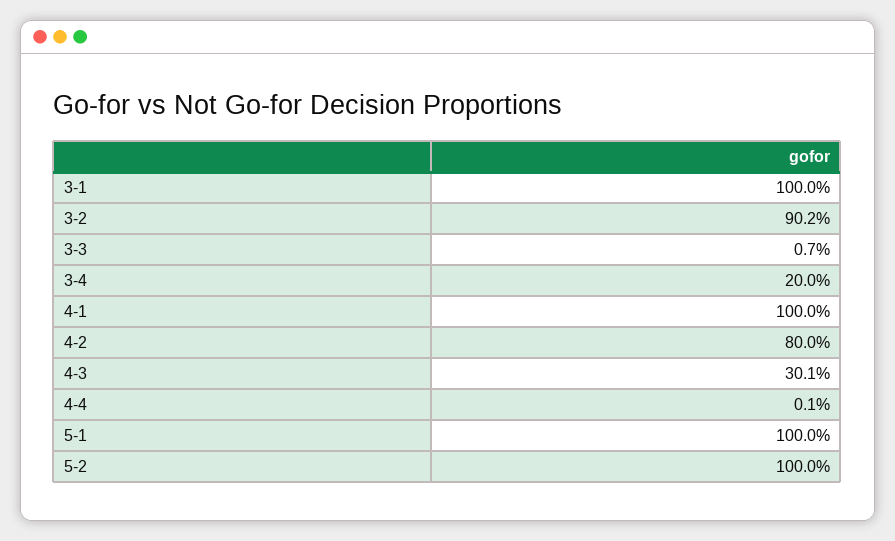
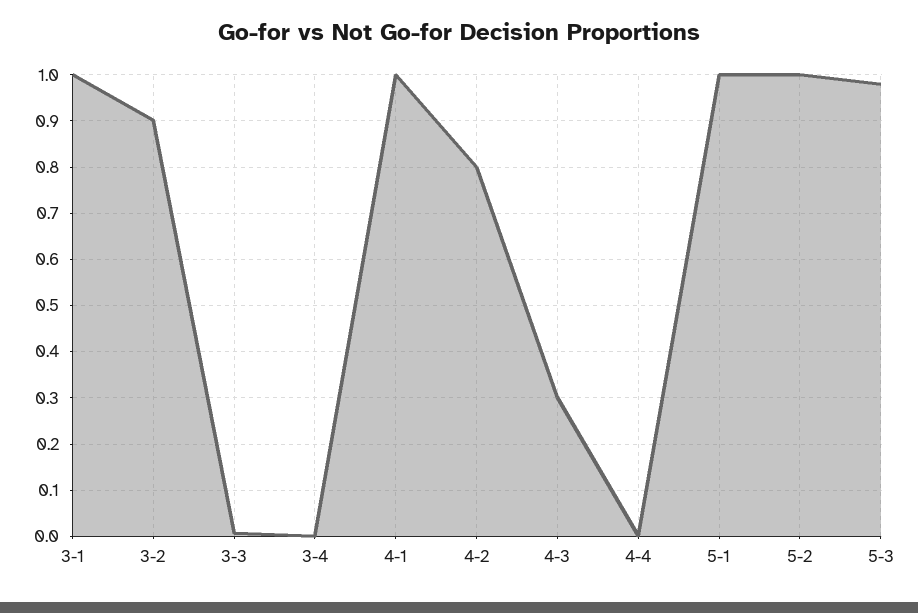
3-4: 0.2 -> 0
5-3: none -> 0.98

